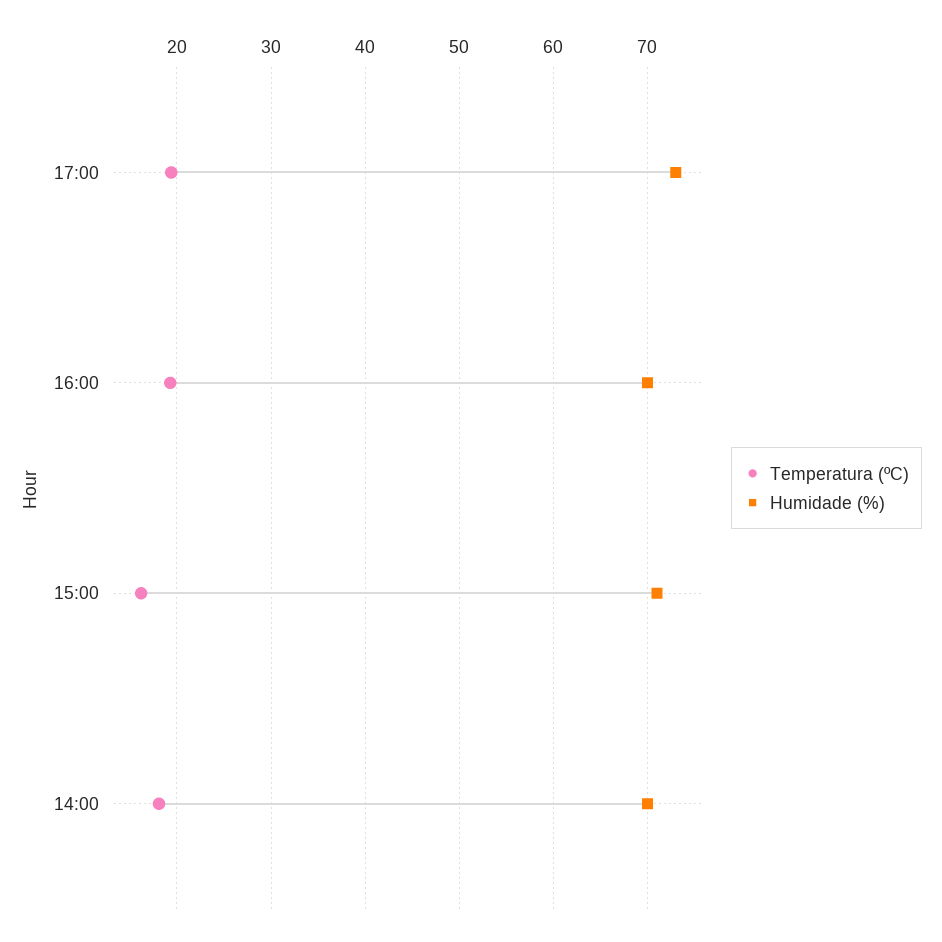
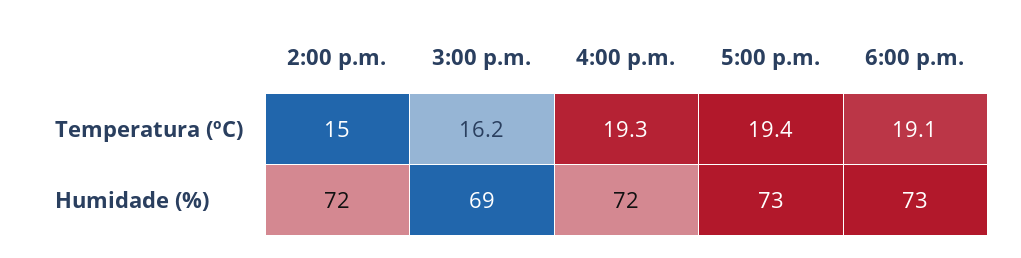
Humidade (%), 16:00: 70 -> 72
Humidade (%), 15:00: 71 -> 69
Temperatura (ºC), 14:00: 18 -> 15
Humidade (%), 14:00: 70 -> 72
Temperatura (ºC), 6:00 p.m.: none -> 19.1
Humidade (%), 6:00 p.m.: none -> 73

